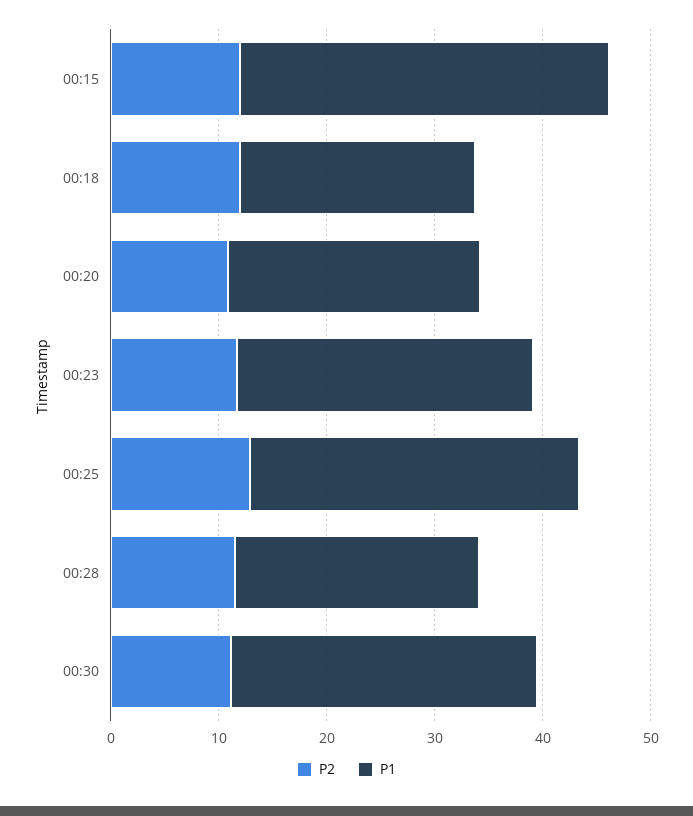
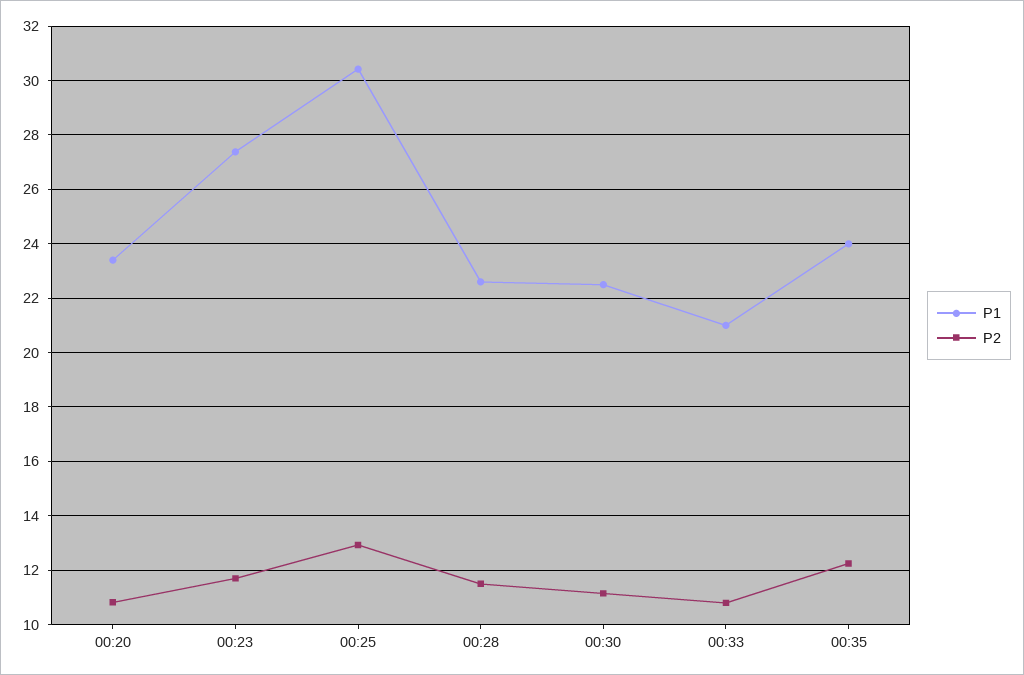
P2, 00:15: 12 -> none
P1, 00:15: 34 -> none
P2, 00:18: 12 -> none
P1, 00:18: 22 -> none
P1, 00:30: 28 -> 22.5
P1, 00:33: none -> 21
P2, 00:33: none -> 10.75
P1, 00:35: none -> 24
P2, 00:35: none -> 12.25

